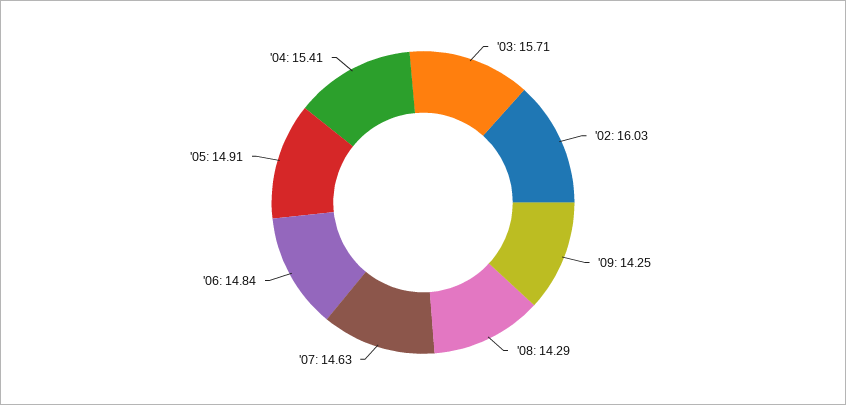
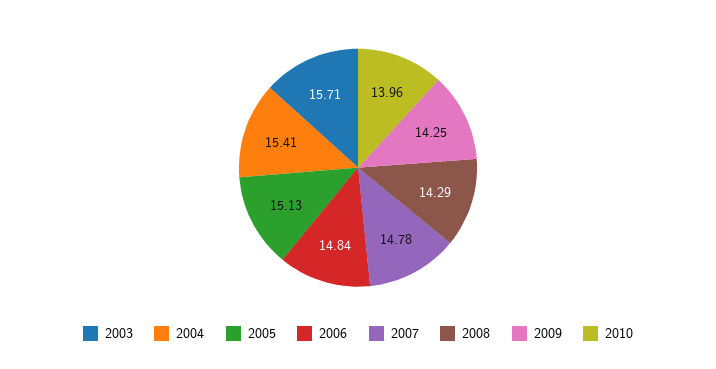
'02: 16.03 -> none
'07: 14.63 -> 14.78
'05: 14.91 -> 15.13
2010: none -> 13.96

